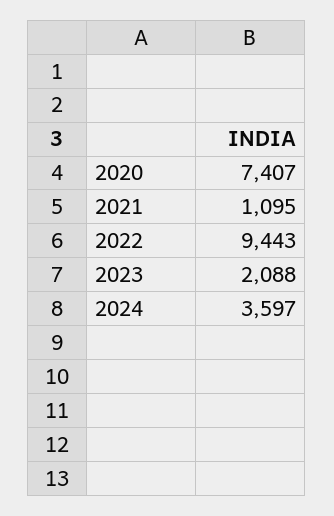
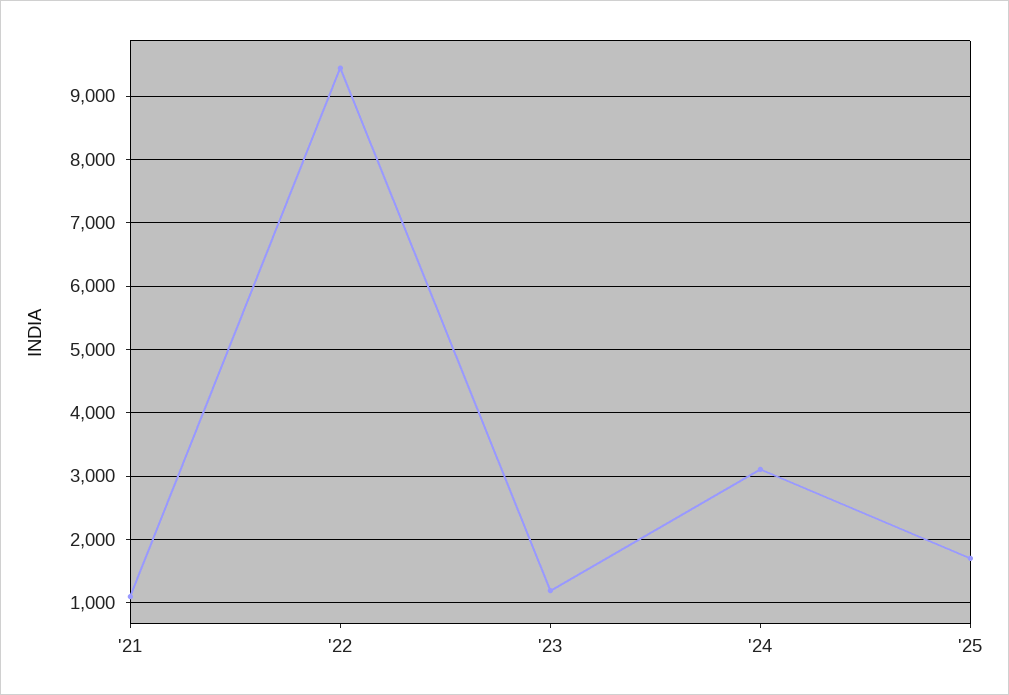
2020: 7407 -> none
2023: 2088 -> 1200
2024: 3597 -> 3100
'25: none -> 1700

